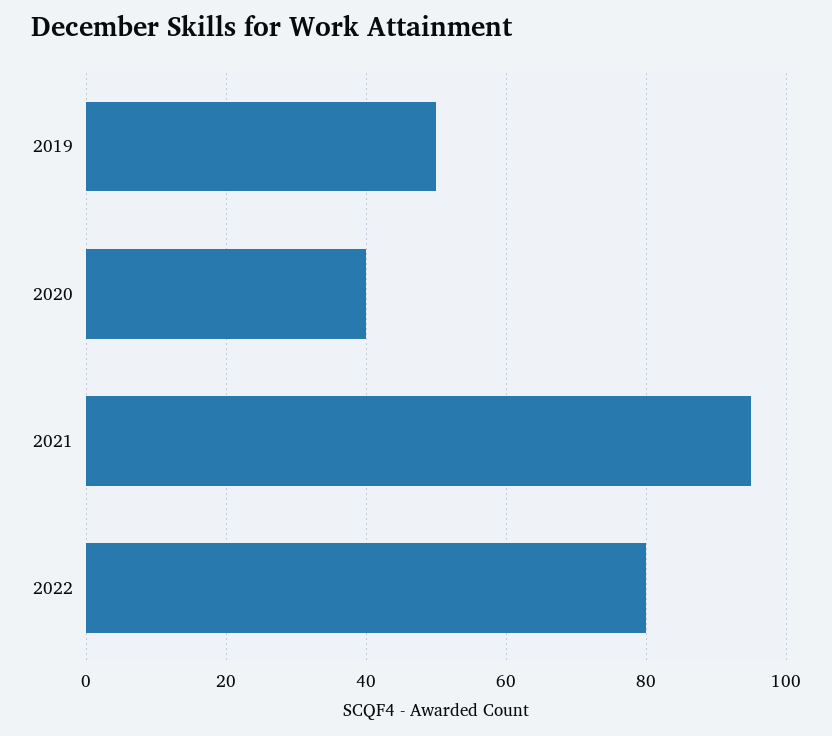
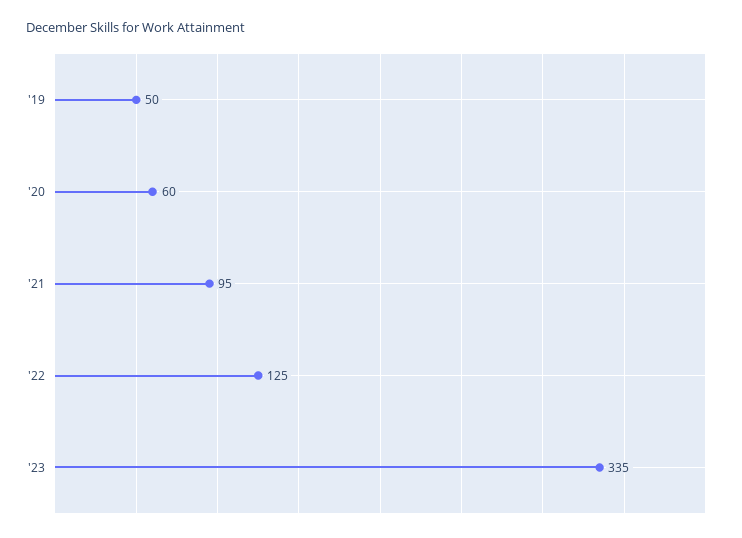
2020: 40 -> 60
2022: 80 -> 125
'23: none -> 335

